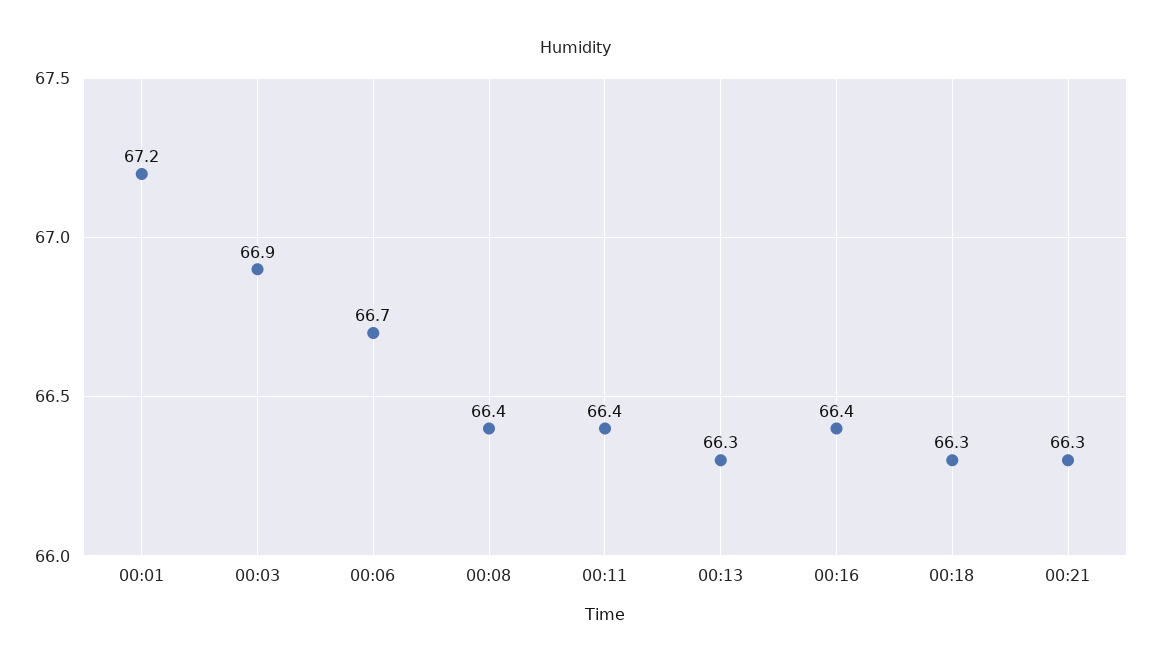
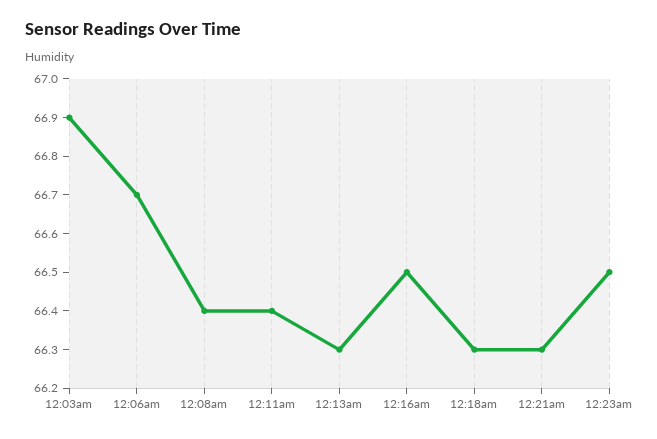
00:01: 67.2 -> none
00:16: 66.4 -> 66.5
12:23am: none -> 66.5

